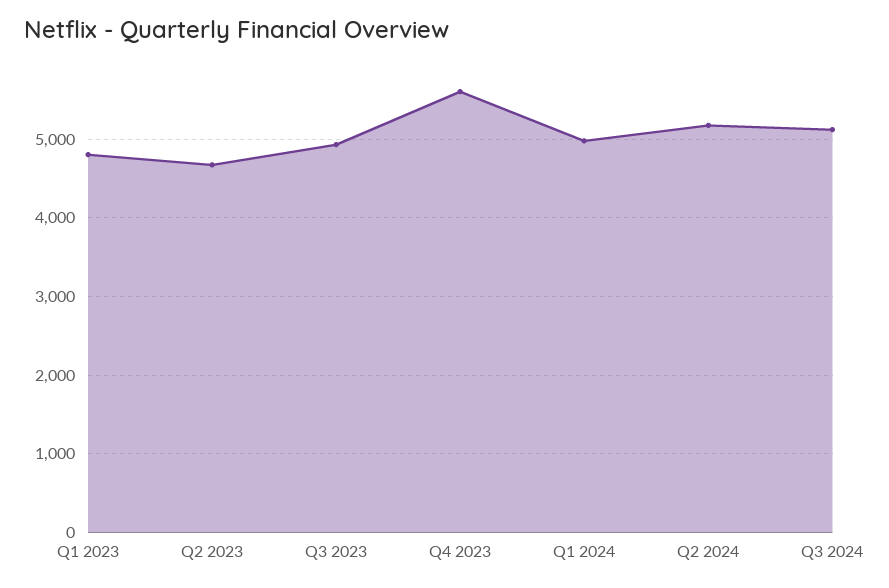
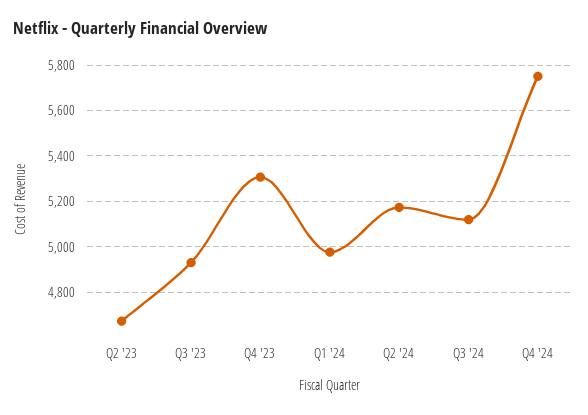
Q1 2023: 4800 -> none
Q4 2023: 5600 -> 5300
Q4 '24: none -> 5750

